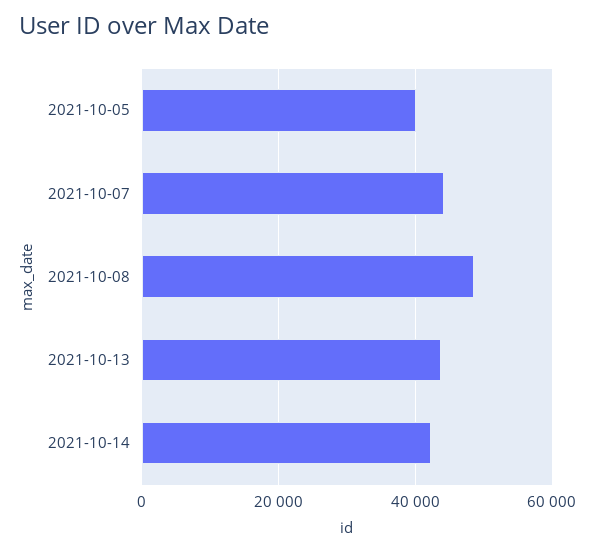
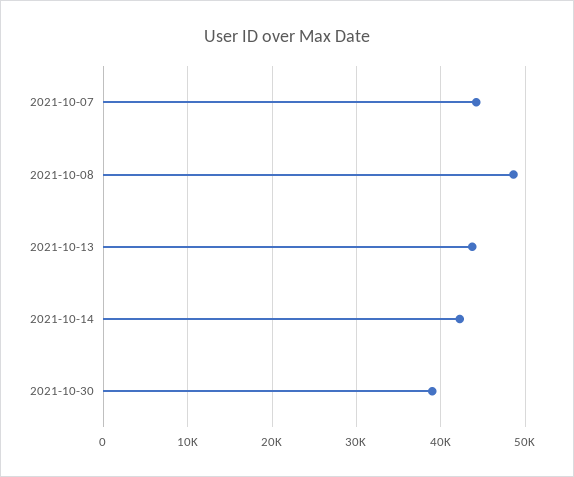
2021-10-05: 40000 -> none
2021-10-30: none -> 39000

